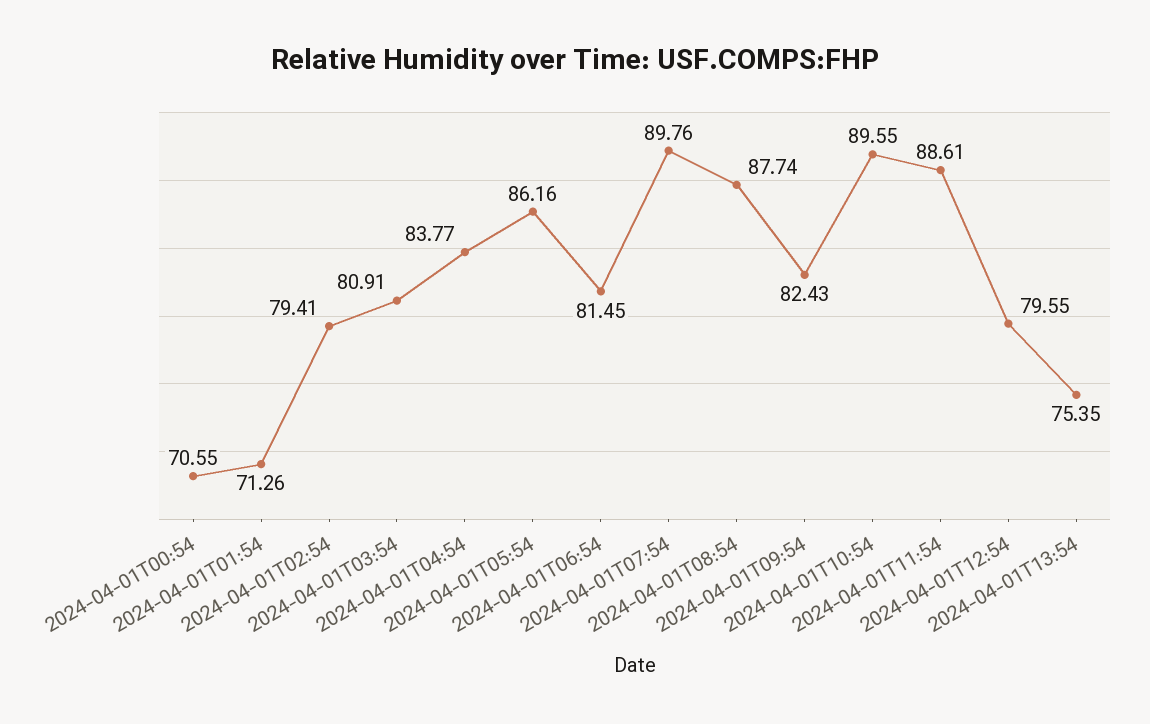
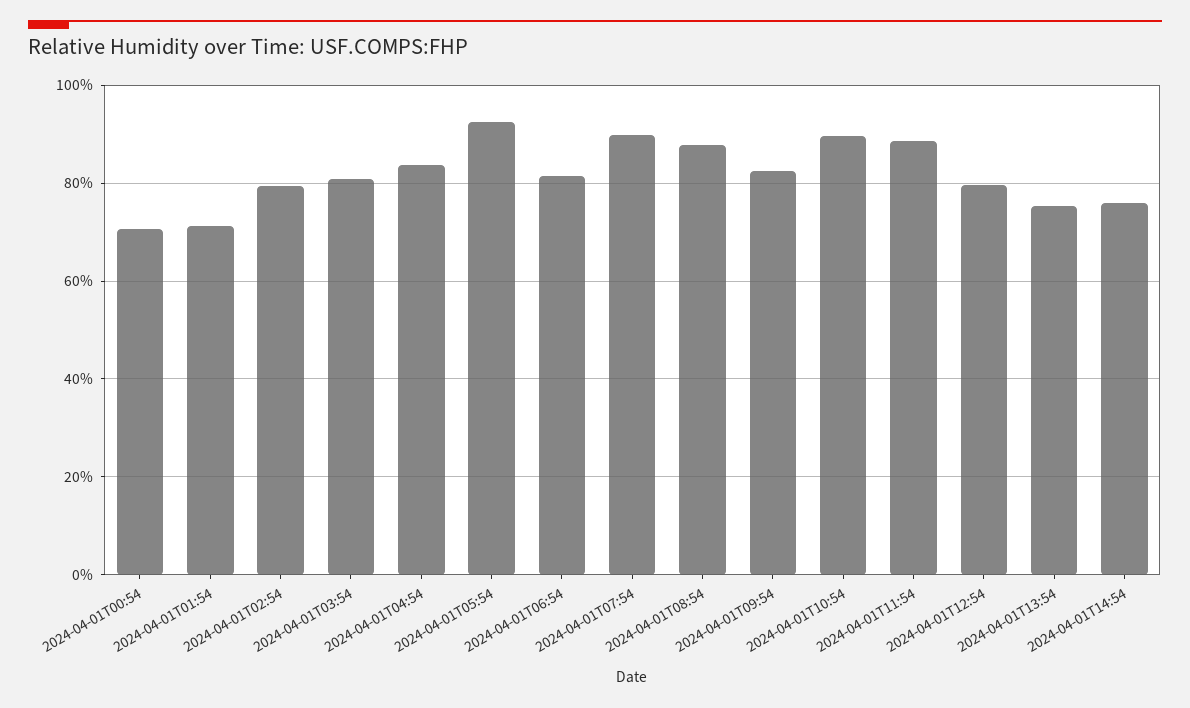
2024-04-01T05:54: 86.16 -> 92
2024-04-01T14:54: none -> 76

